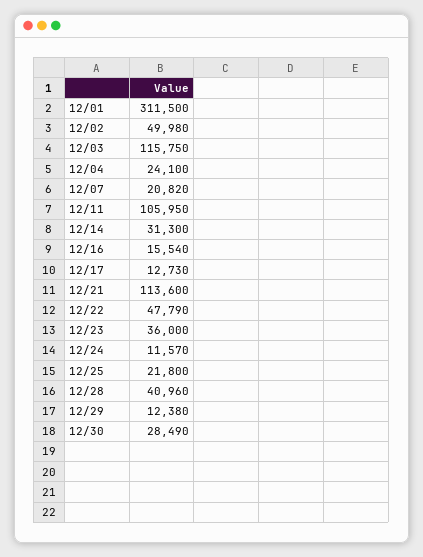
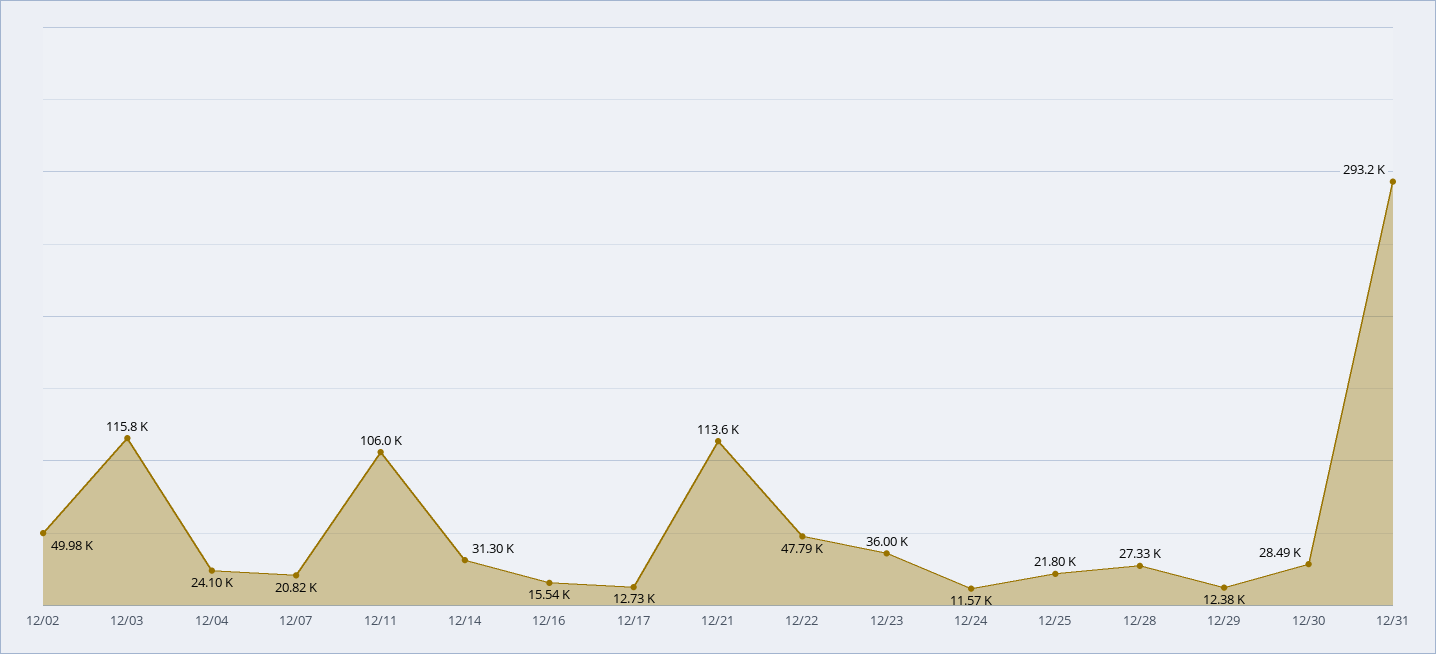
12/01: 311500 -> none
12/28: 40960 -> 27330
12/31: none -> 293200

